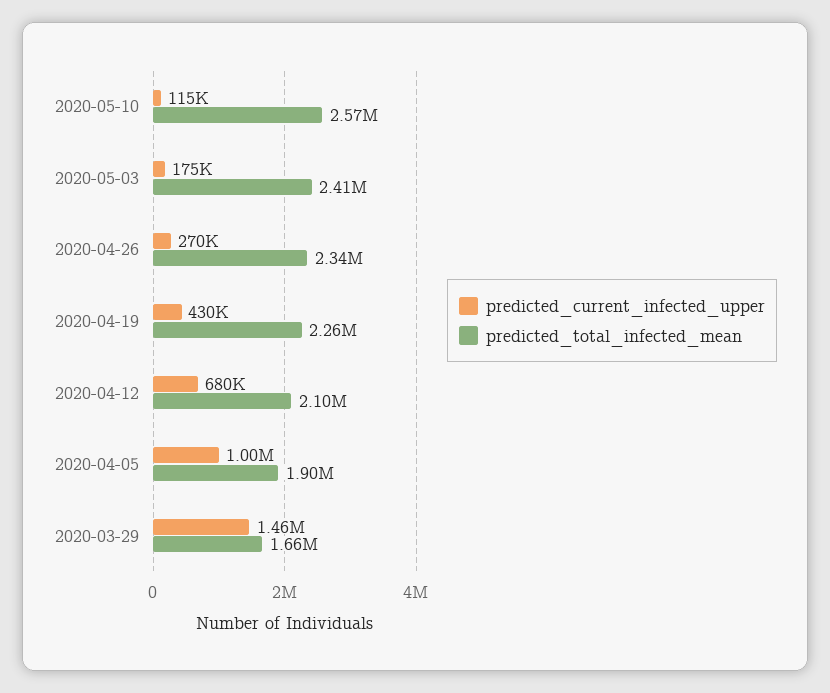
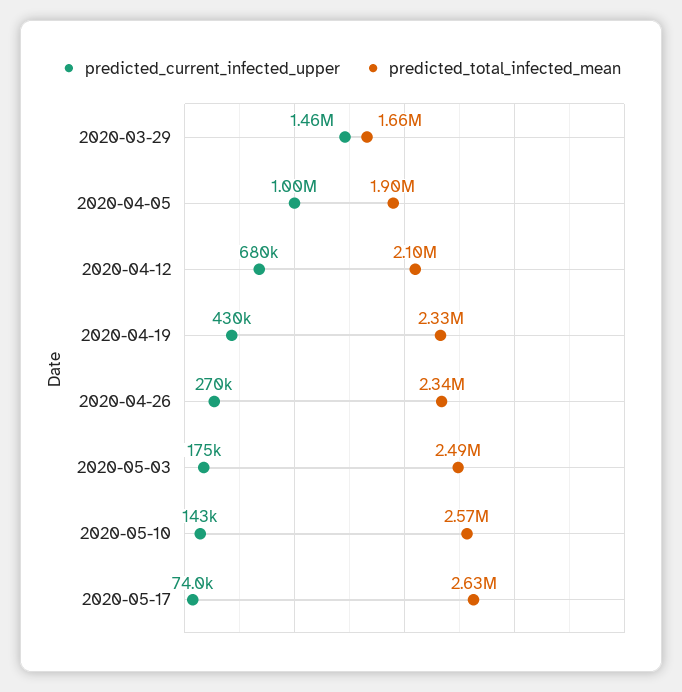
predicted_current_infected_upper, 2020-05-10: 115000 -> 143000
predicted_total_infected_mean, 2020-05-03: 2410000 -> 2490000
predicted_total_infected_mean, 2020-04-19: 2260000 -> 2330000
predicted_current_infected_upper, 2020-05-17: none -> 74000
predicted_total_infected_mean, 2020-05-17: none -> 2630000

